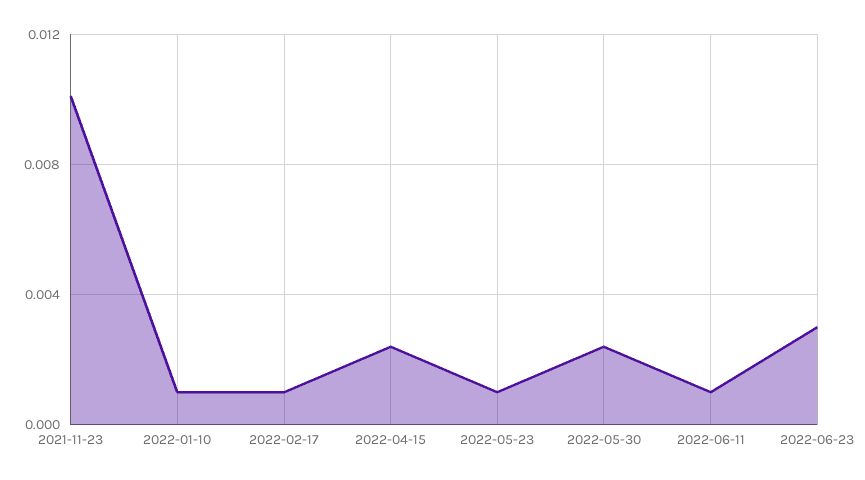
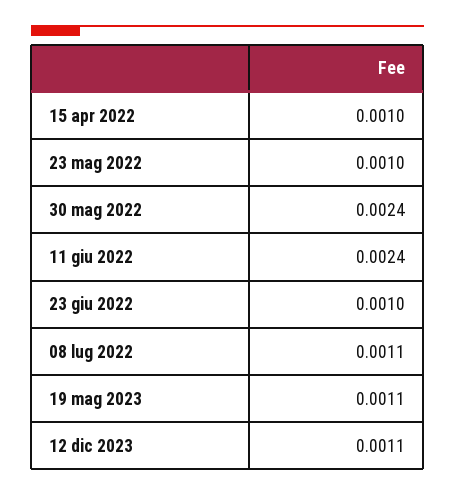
2021-11-23: 0.01 -> none
2022-01-10: 0.001 -> none
2022-02-17: 0.001 -> none
2022-04-15: 0.0025 -> 0.001
2022-06-11: 0.001 -> 0.0024
2022-06-23: 0.003 -> 0.001
08 lug 2022: none -> 0.0011
19 mag 2023: none -> 0.0011
12 dic 2023: none -> 0.0011

